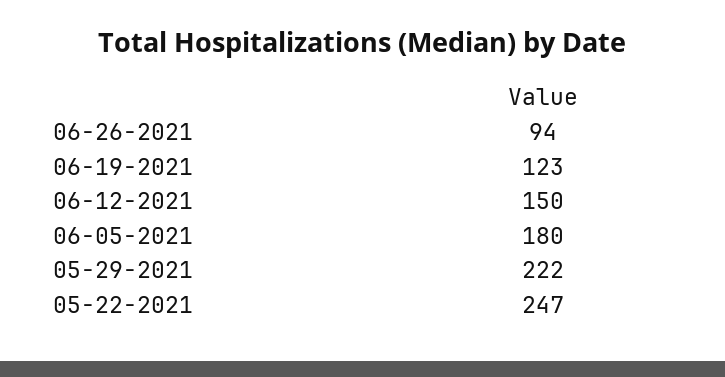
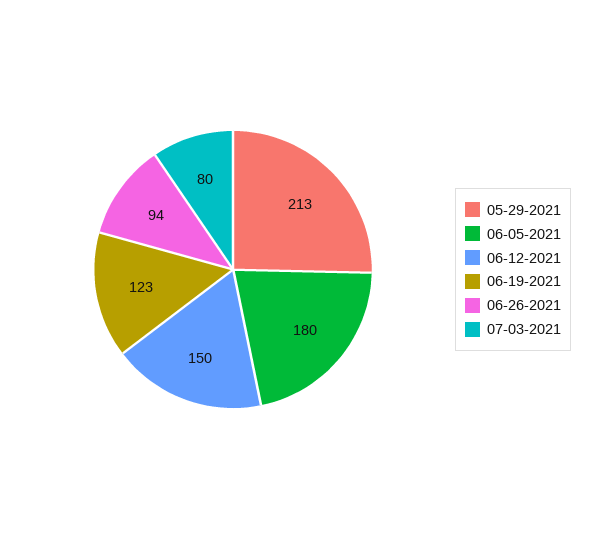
05-29-2021: 222 -> 213
05-22-2021: 247 -> none
07-03-2021: none -> 80

